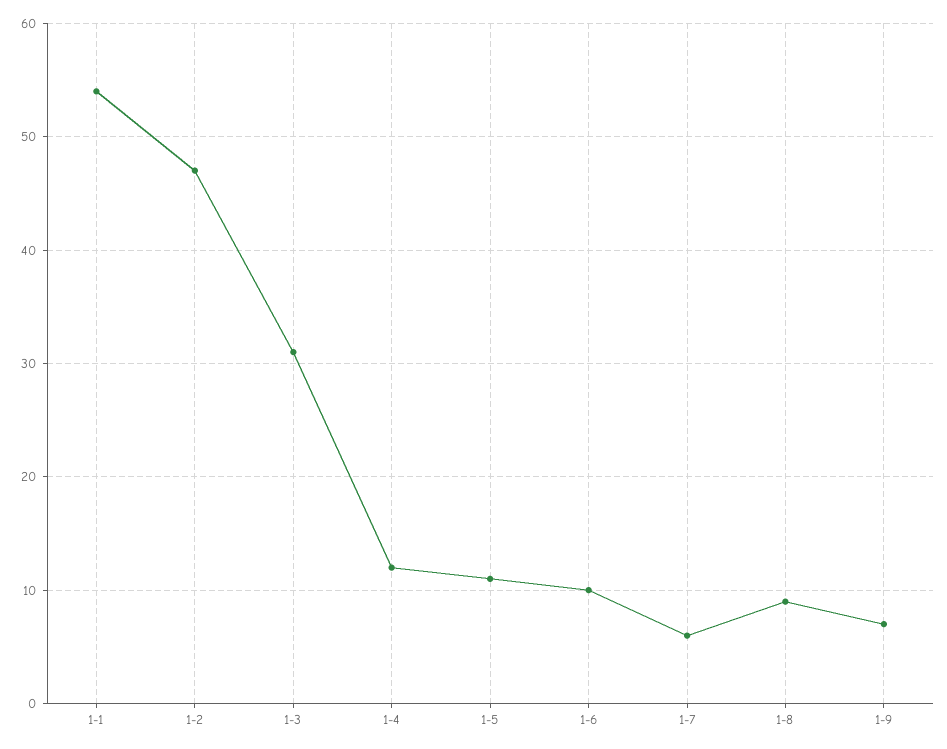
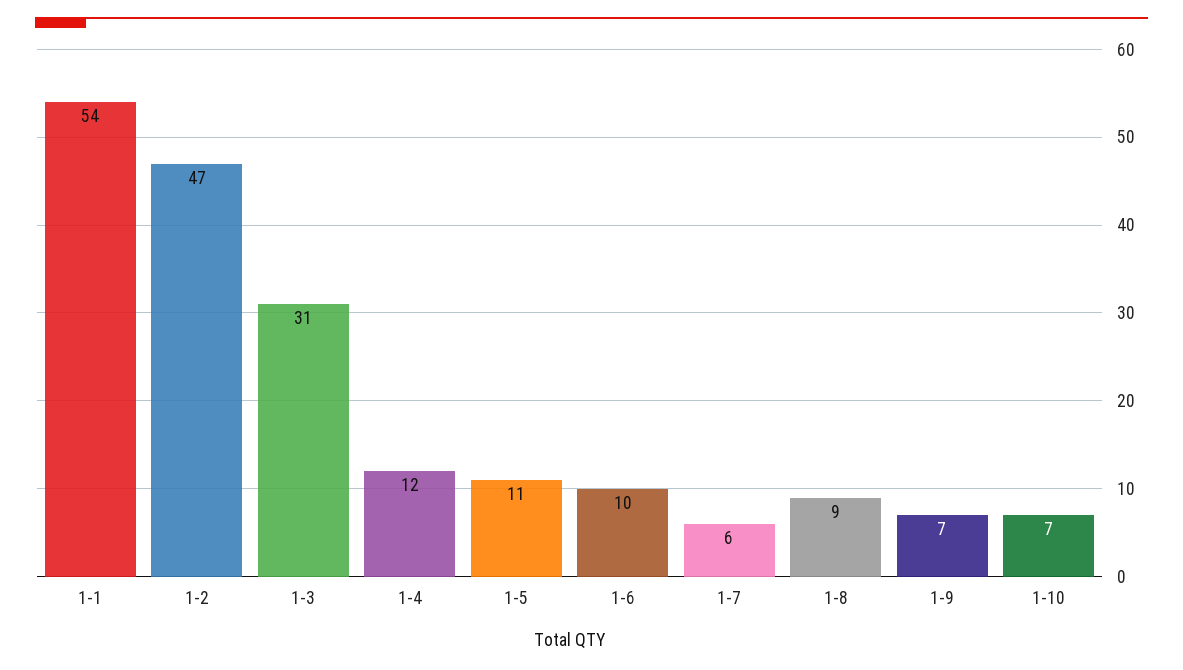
1-10: none -> 7

